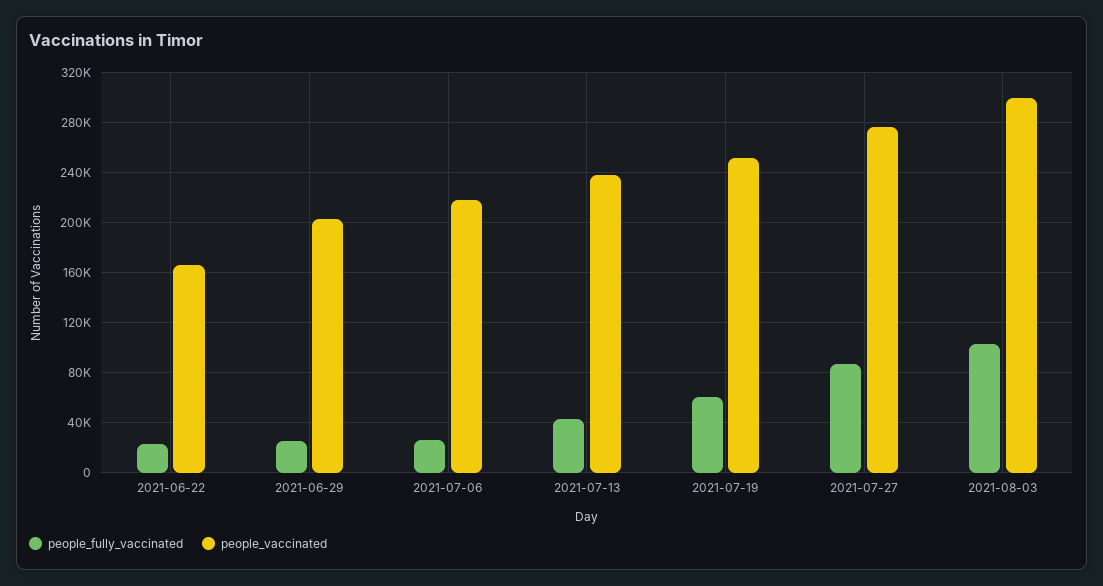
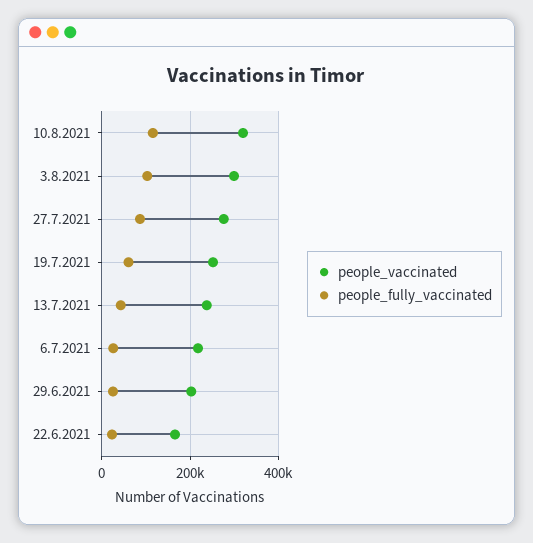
people_vaccinated, 10.8.2021: none -> 320000
people_fully_vaccinated, 10.8.2021: none -> 120000

